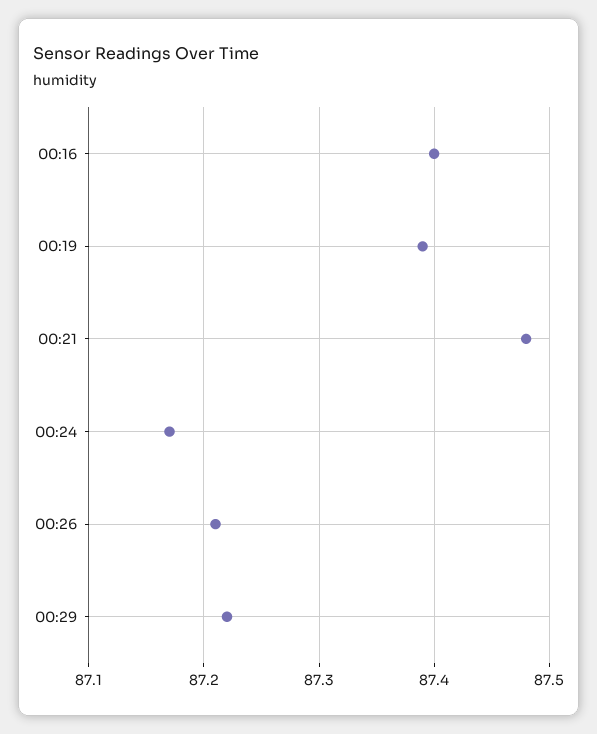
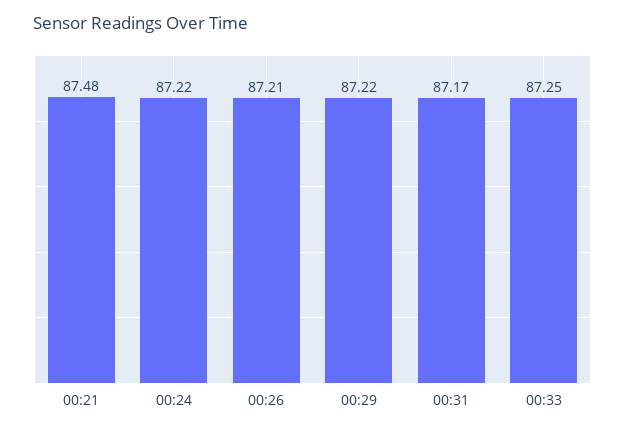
00:16: 87.4 -> none
00:19: 87.39 -> none
00:24: 87.17 -> 87.22
00:31: none -> 87.17
00:33: none -> 87.25

